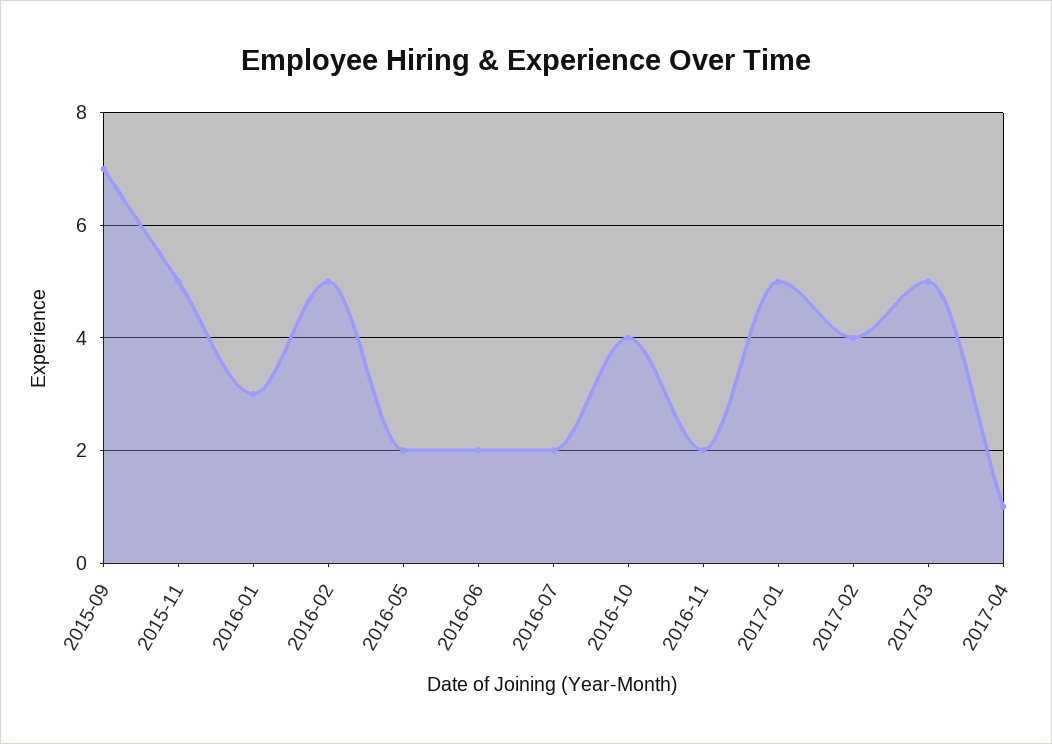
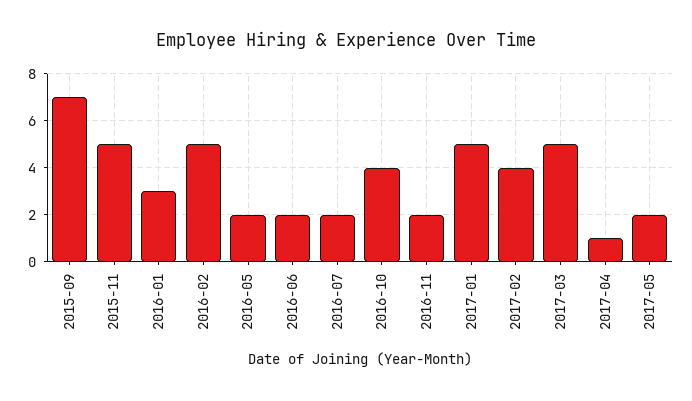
2017-05: none -> 2

